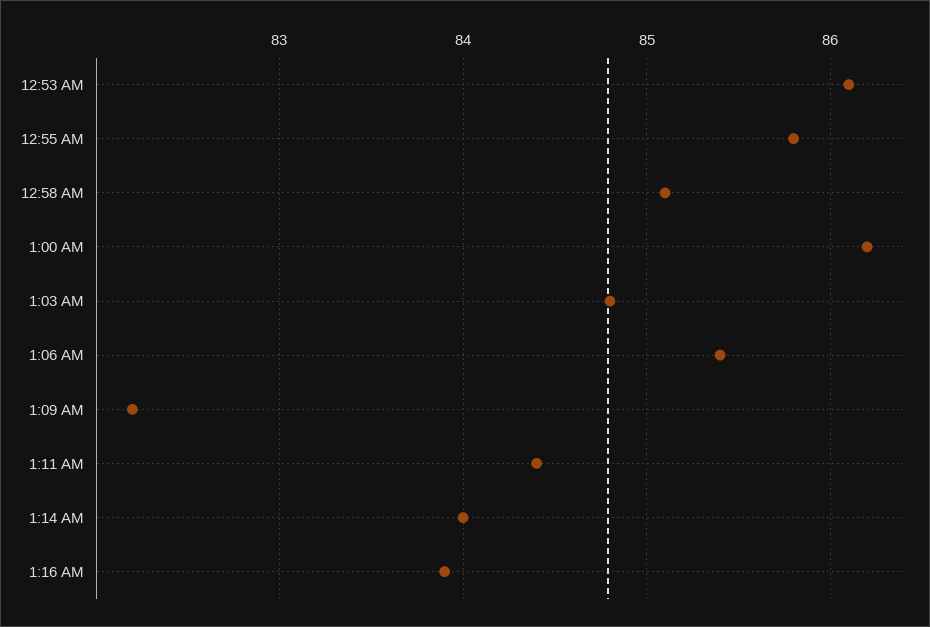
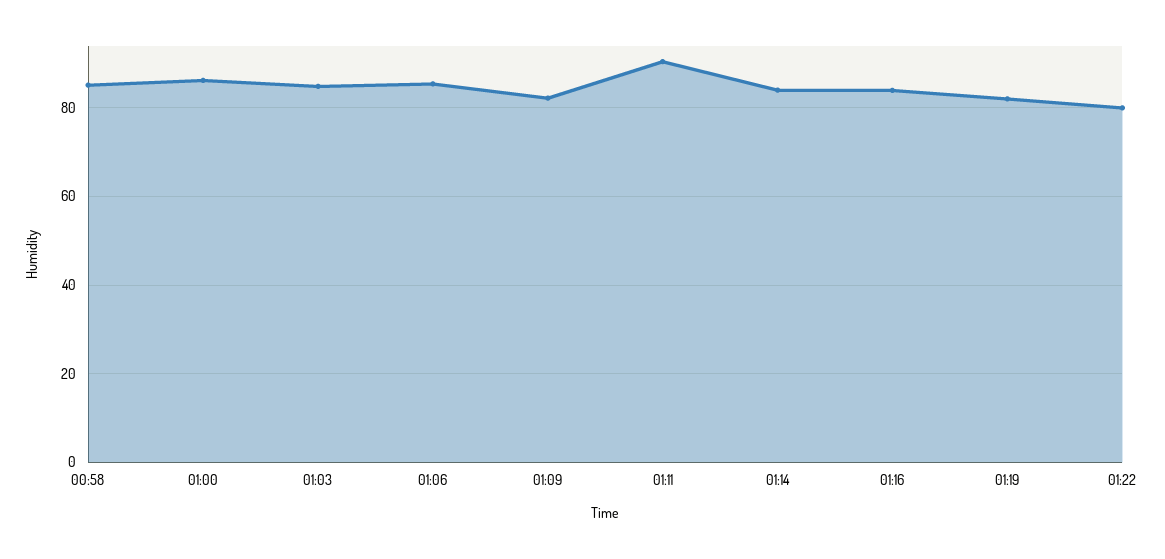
12:53 AM: 86.1 -> none
12:55 AM: 85.8 -> none
1:11 AM: 84.4 -> 90
01:19: none -> 82
01:22: none -> 80

